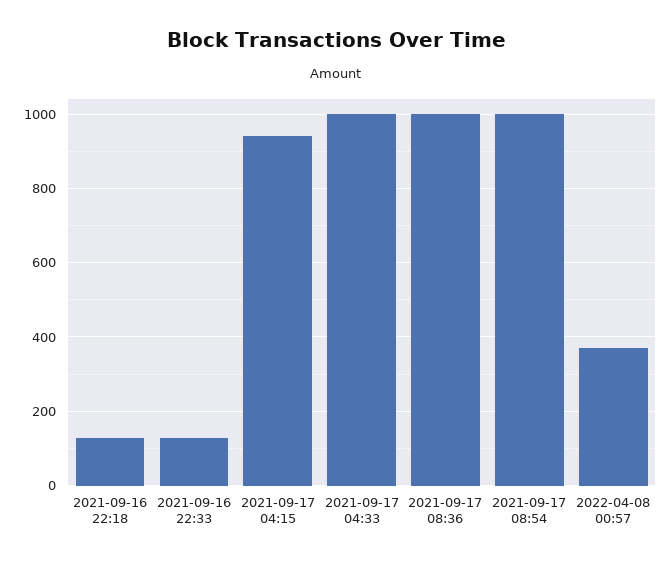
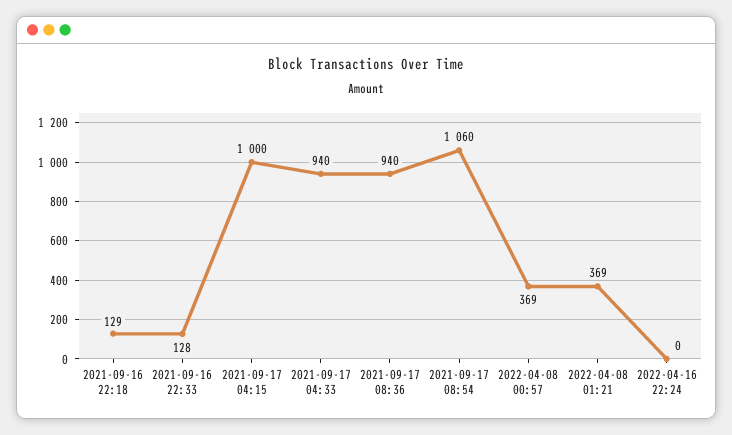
2021-09-17 04:15: 940 -> 1000
2021-09-17 04:33: 1000 -> 940
2021-09-17 08:36: 1000 -> 940
2021-09-17 08:54: 1000 -> 1060
2022-04-08 01:21: none -> 369
2022-04-16 22:24: none -> 0

